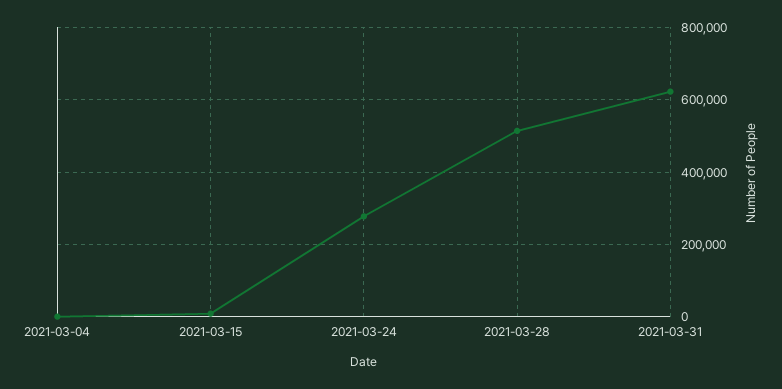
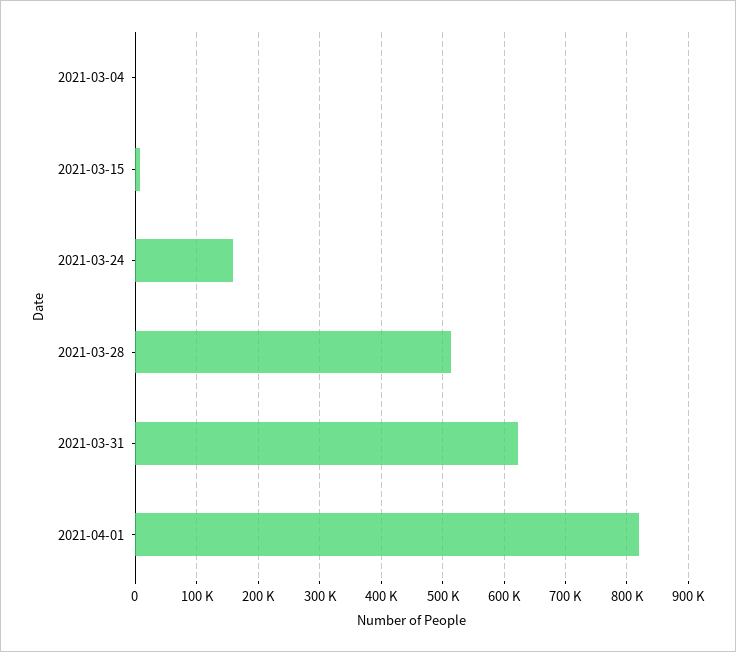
2021-03-24: 280000 -> 160000
2021-04-01: none -> 820000

